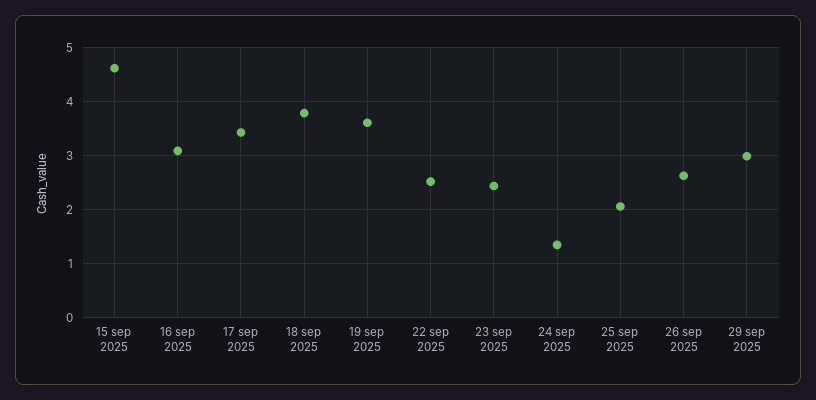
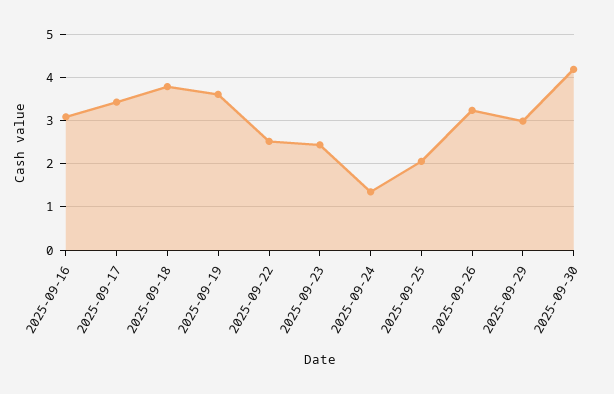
15 sep 2025: 4.6 -> none
26 sep 2025: 2.6 -> 3.2
2025-09-30: none -> 4.2

